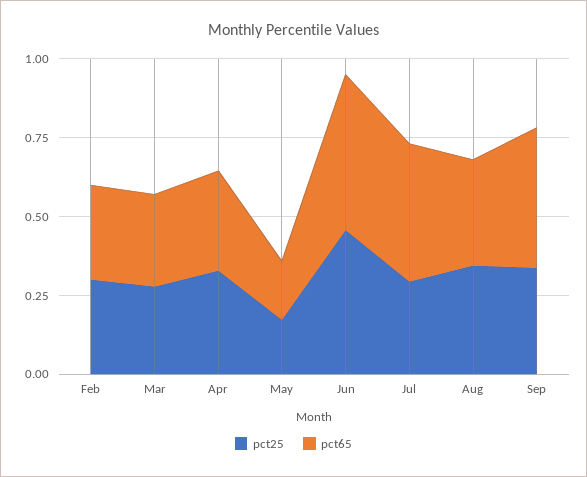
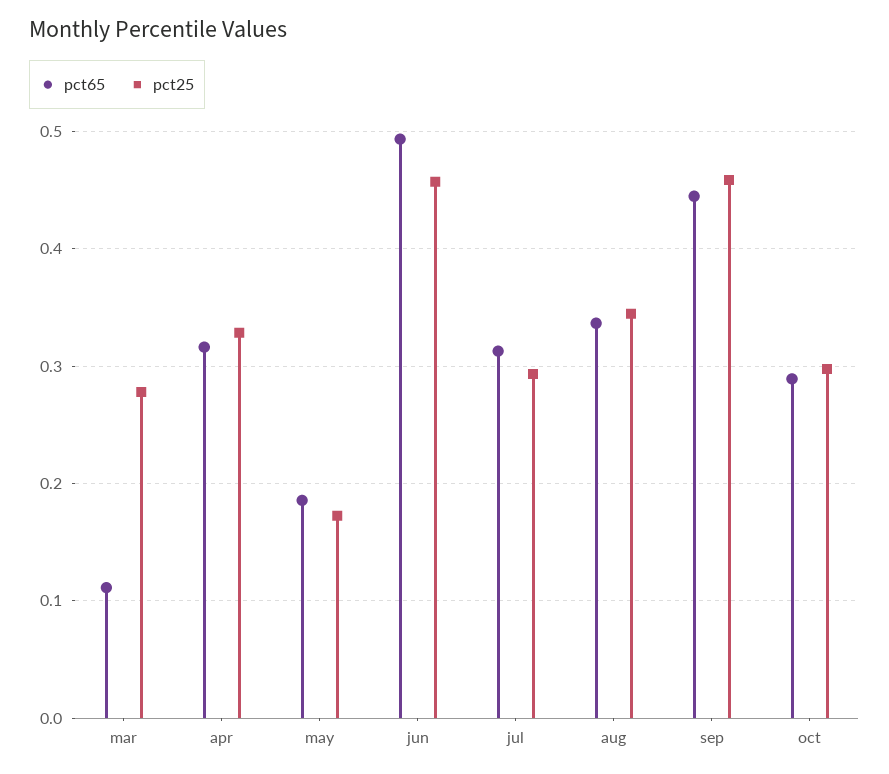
pct25, Feb: 0.3 -> none
pct65, Feb: 0.3 -> none
pct65, Mar: 0.3 -> 0.11
pct65, Jul: 0.45 -> 0.31
pct25, Sep: 0.35 -> 0.46
pct65, oct: none -> 0.29
pct25, oct: none -> 0.3

